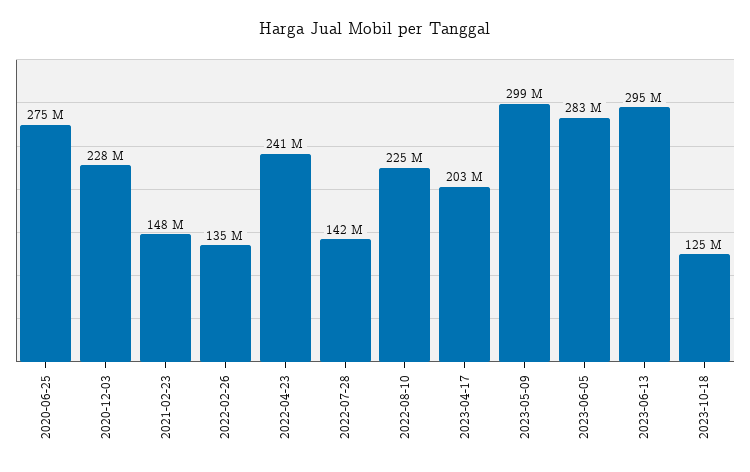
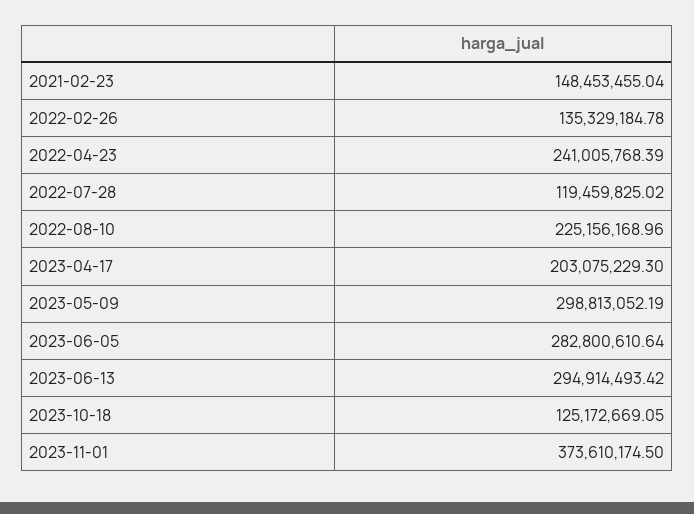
2020-06-25: 275000000 -> none
2020-12-03: 228000000 -> none
2022-07-28: 142000000 -> 119459825.02
2023-11-01: none -> 373610174.5

